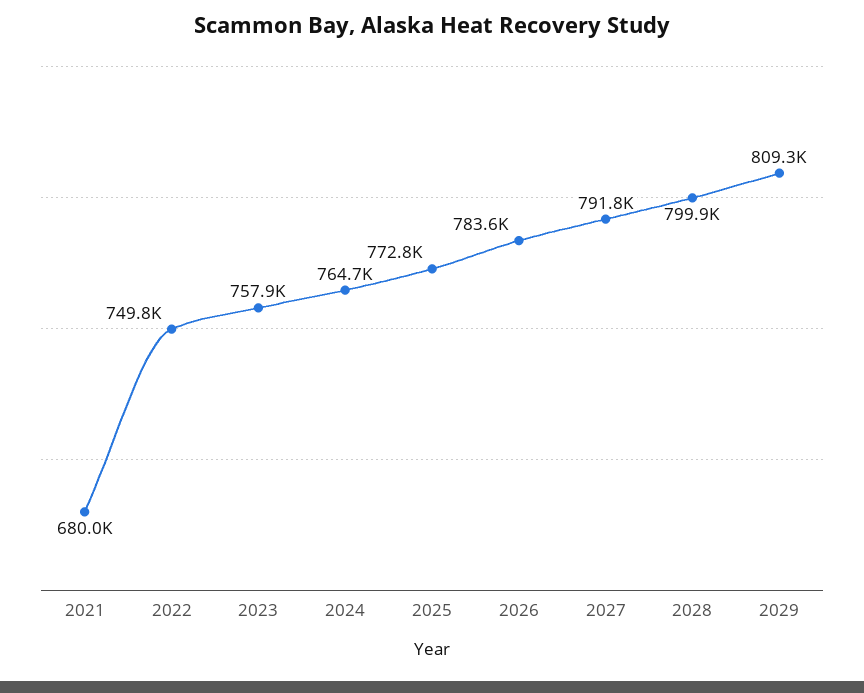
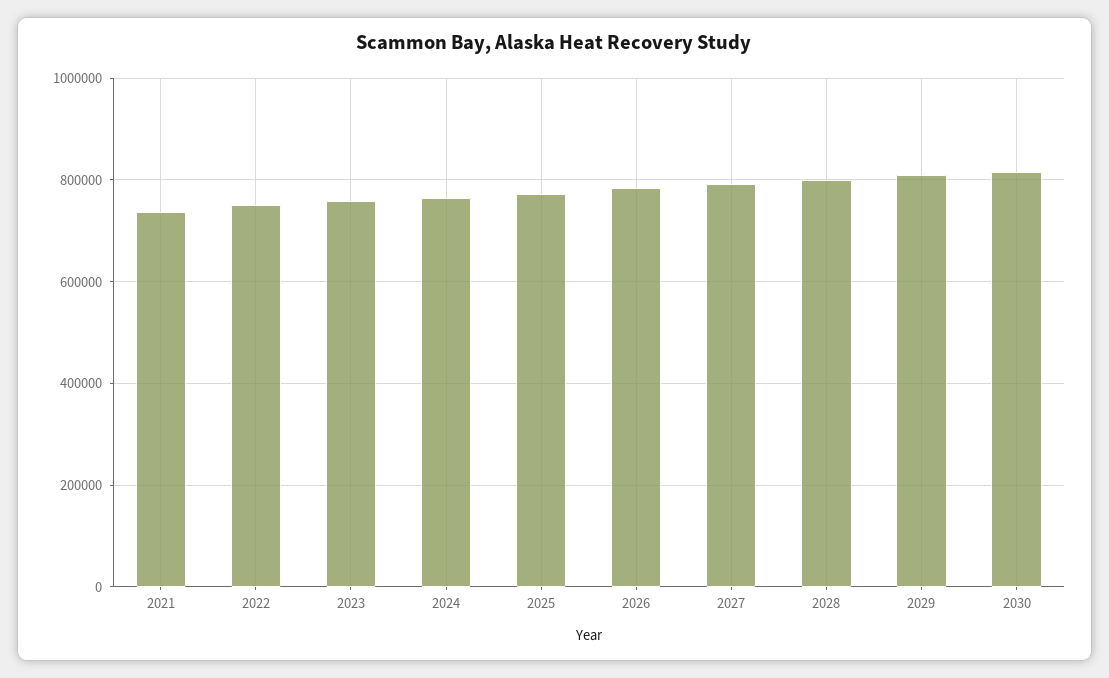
2021: 680000 -> 740000
2030: none -> 820000

